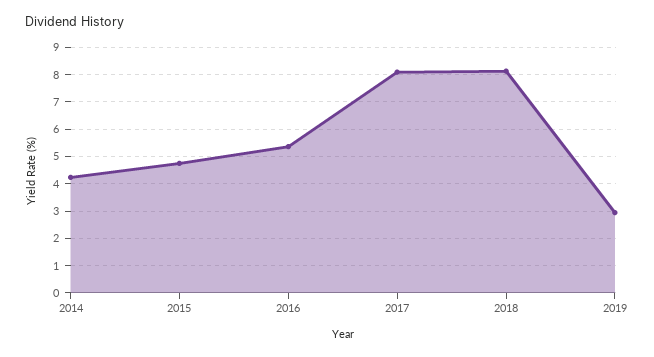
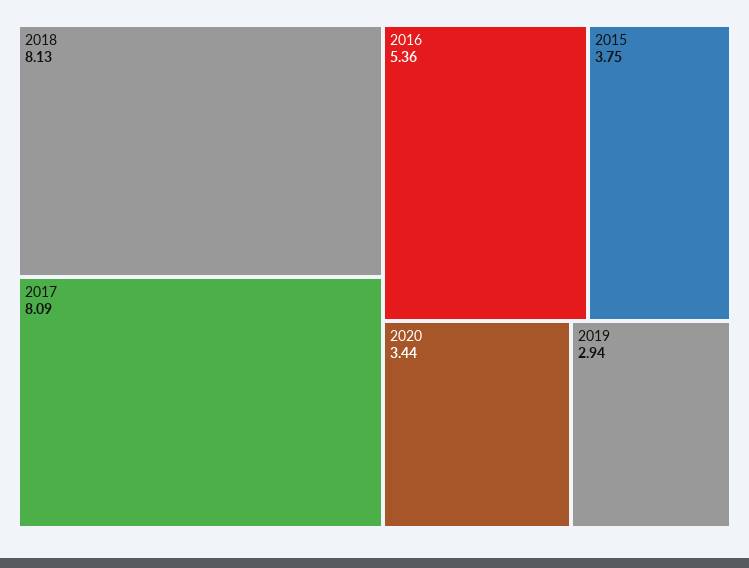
2014: 4.25 -> none
2015: 4.75 -> 3.75
2020: none -> 3.44

